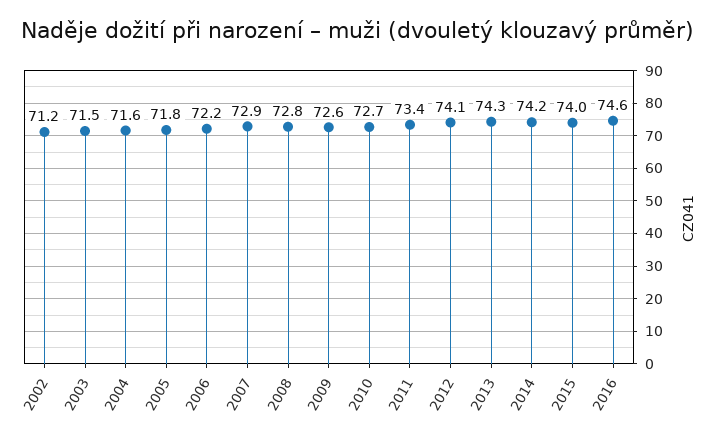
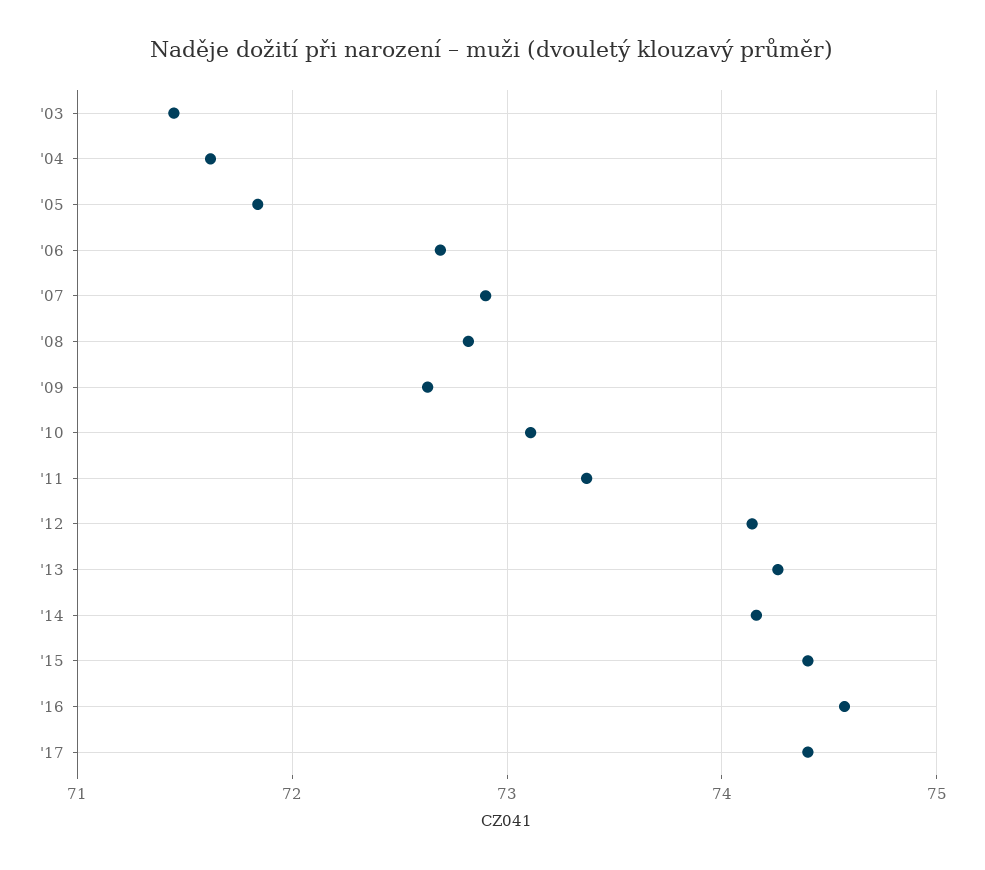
2002: 71.2 -> none
2006: 72.2 -> 72.7
2010: 72.7 -> 73.1
2015: 74 -> 74.4
'17: none -> 74.4

